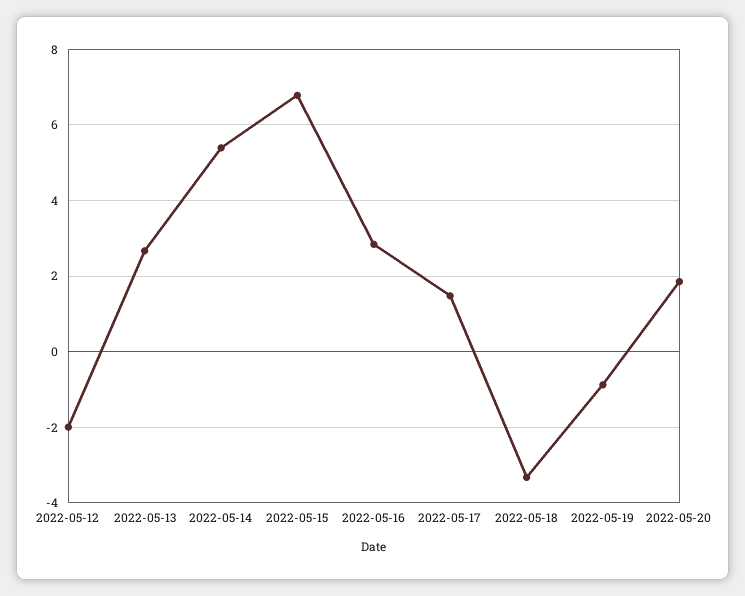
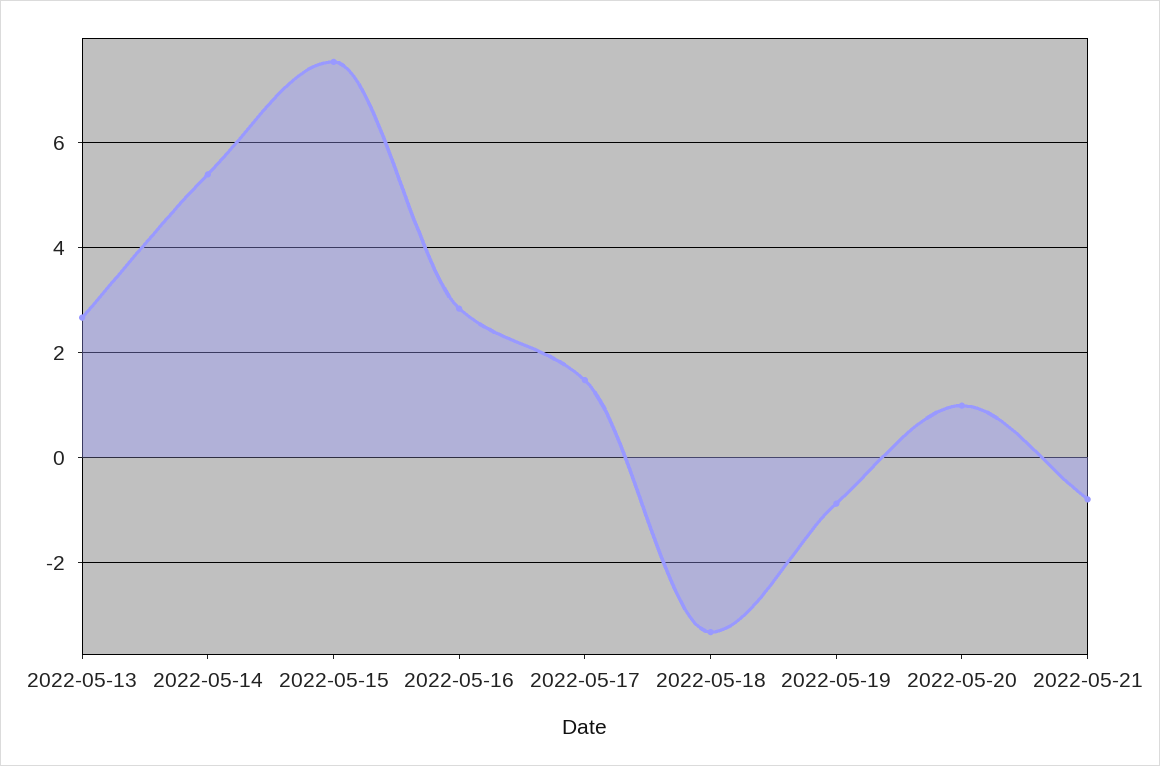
2022-05-12: -2 -> none
2022-05-15: 6.8 -> 7.6
2022-05-20: 1.8 -> 1
2022-05-21: none -> -0.8

